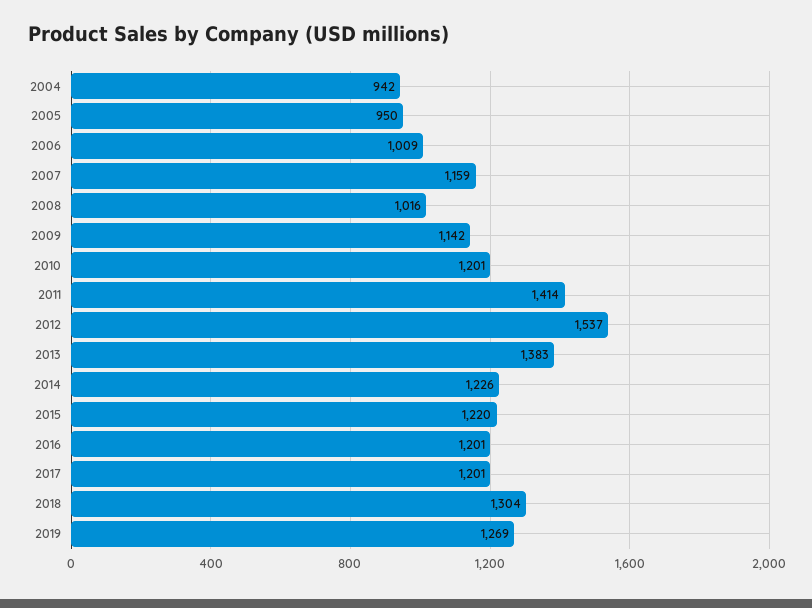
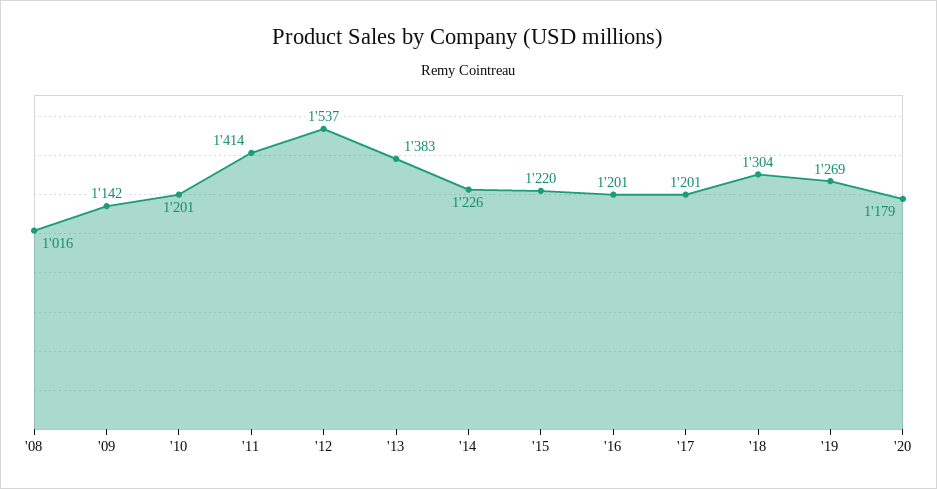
2004: 942 -> none
2005: 950 -> none
2006: 1009 -> none
2007: 1159 -> none
'20: none -> 1179

